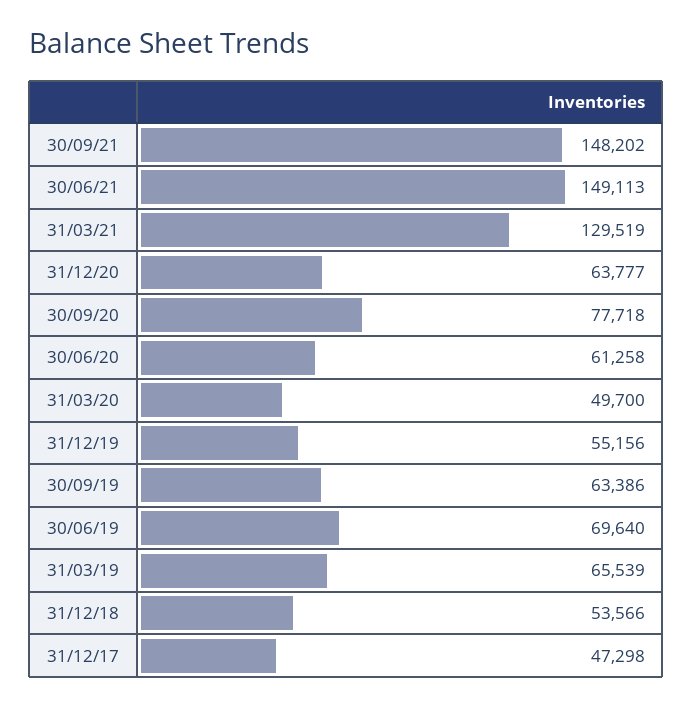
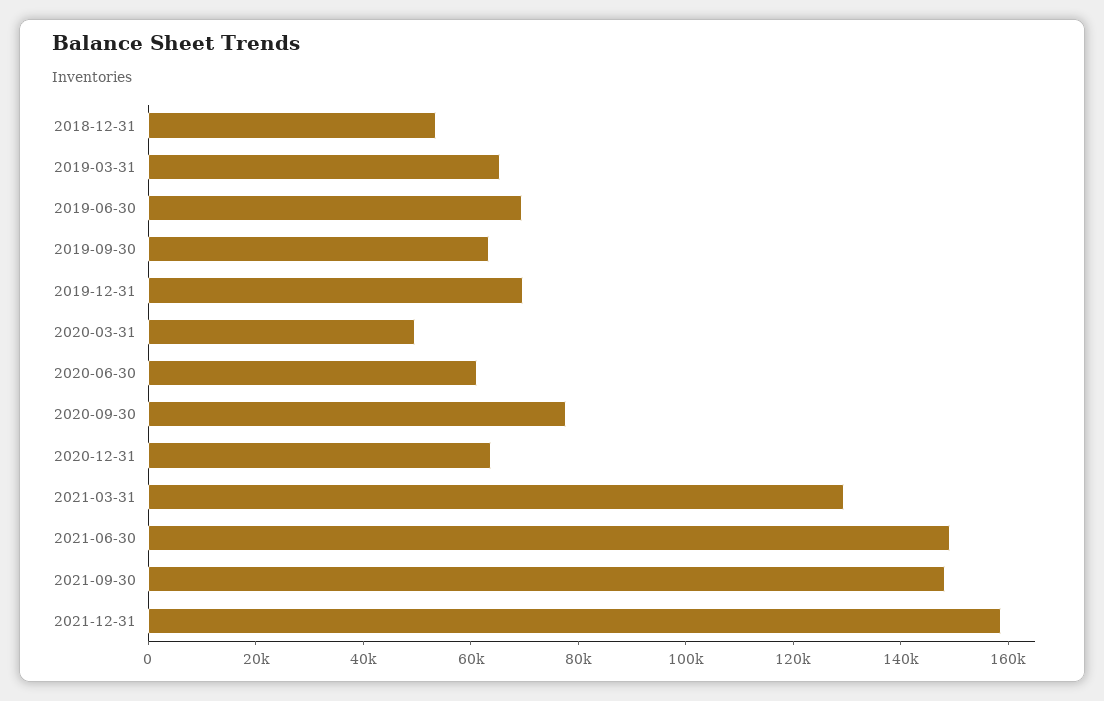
31/12/19: 55156 -> 70000
31/12/17: 47298 -> none
2021-12-31: none -> 160000

